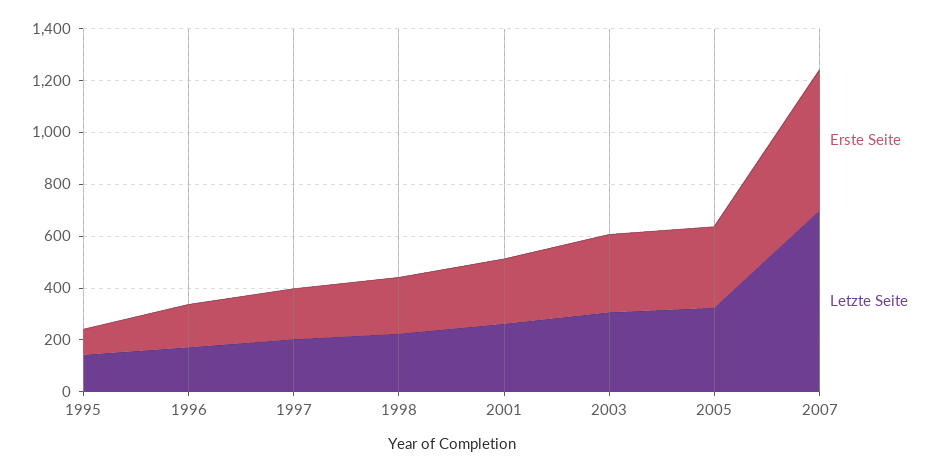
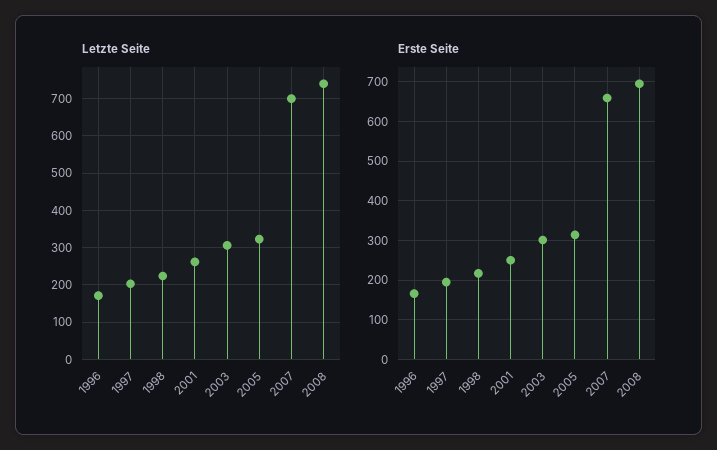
Erste Seite, 1995: 100 -> none
Letzte Seite, 1995: 150 -> none
Erste Seite, 2007: 550 -> 660
Letzte Seite, 2008: none -> 740
Erste Seite, 2008: none -> 700

